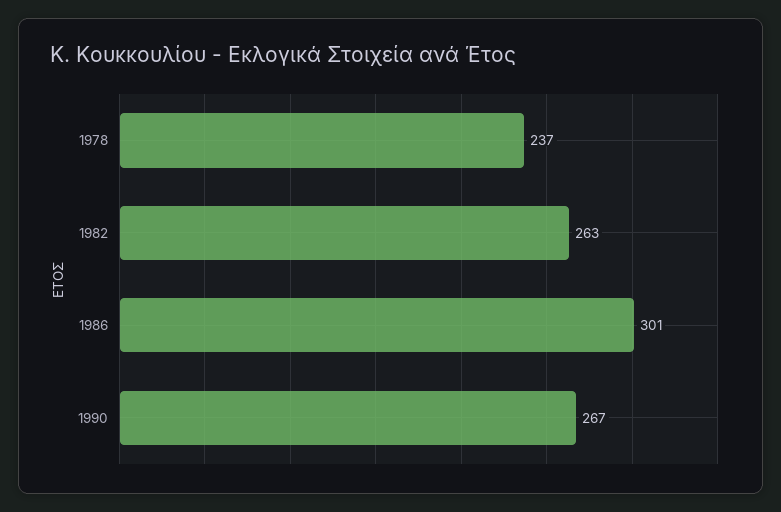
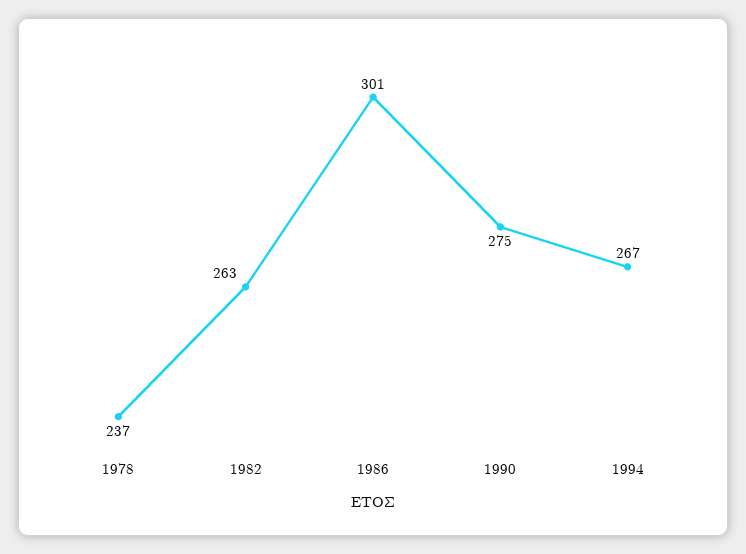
1990: 267 -> 275
1994: none -> 267

